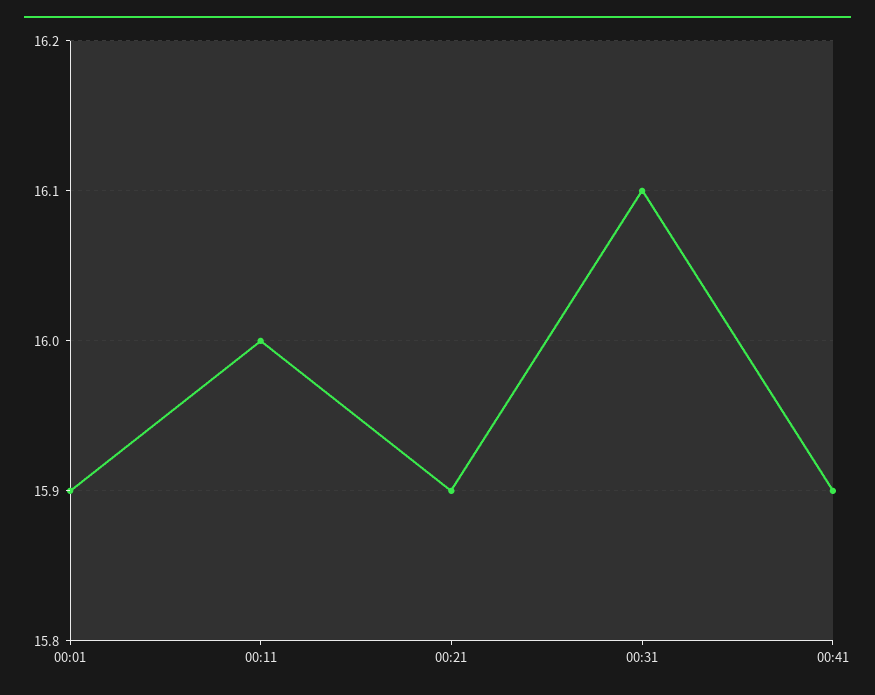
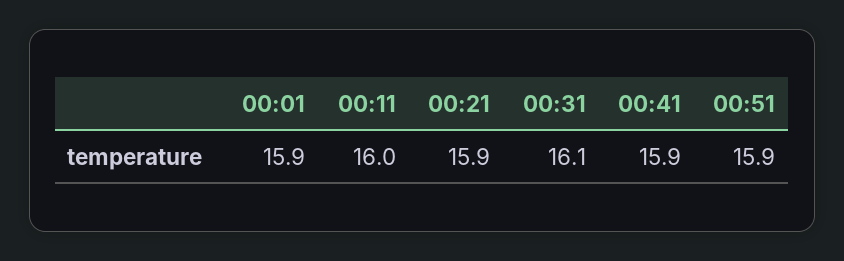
00:51: none -> 15.9

